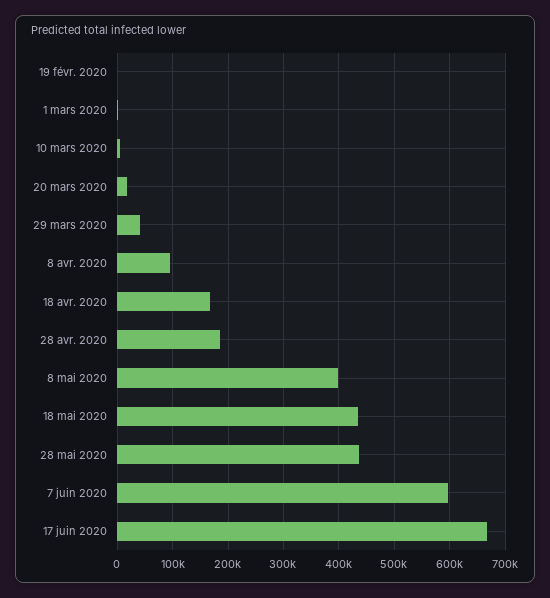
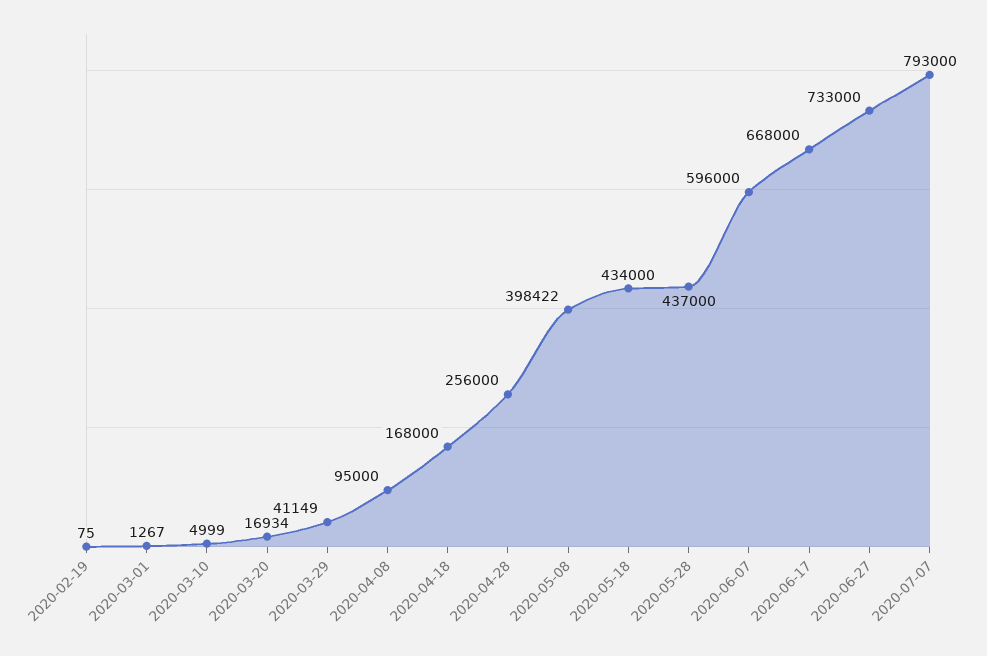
28 avr. 2020: 180000 -> 256000
2020-06-27: none -> 733000
2020-07-07: none -> 793000

